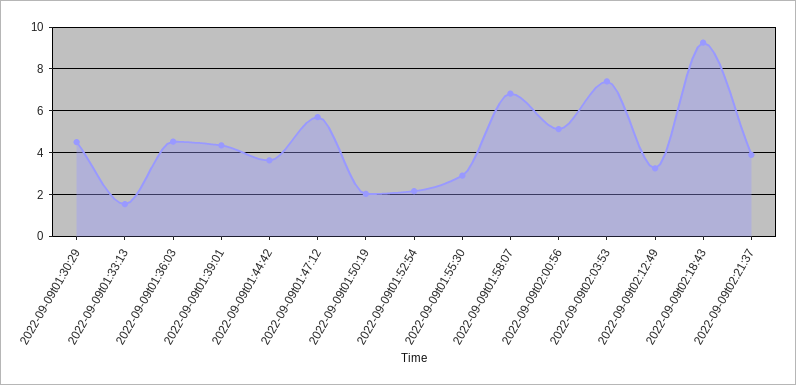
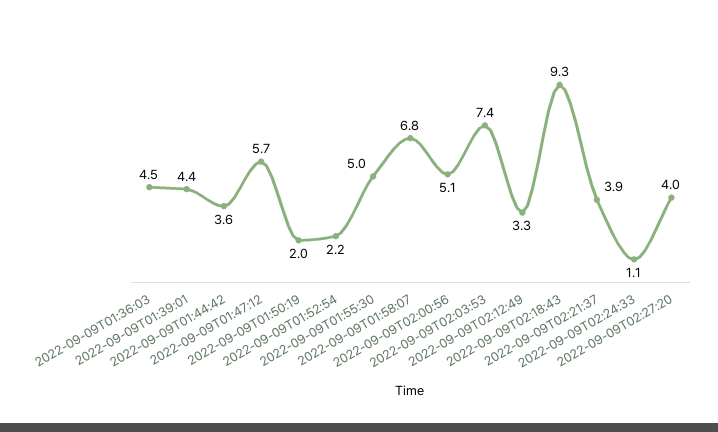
2022-09-09t01:30:29: 4.5 -> none
2022-09-09t01:33:13: 1.5 -> none
2022-09-09t01:55:30: 3 -> 5
2022-09-09T02:24:33: none -> 1.1
2022-09-09T02:27:20: none -> 4

